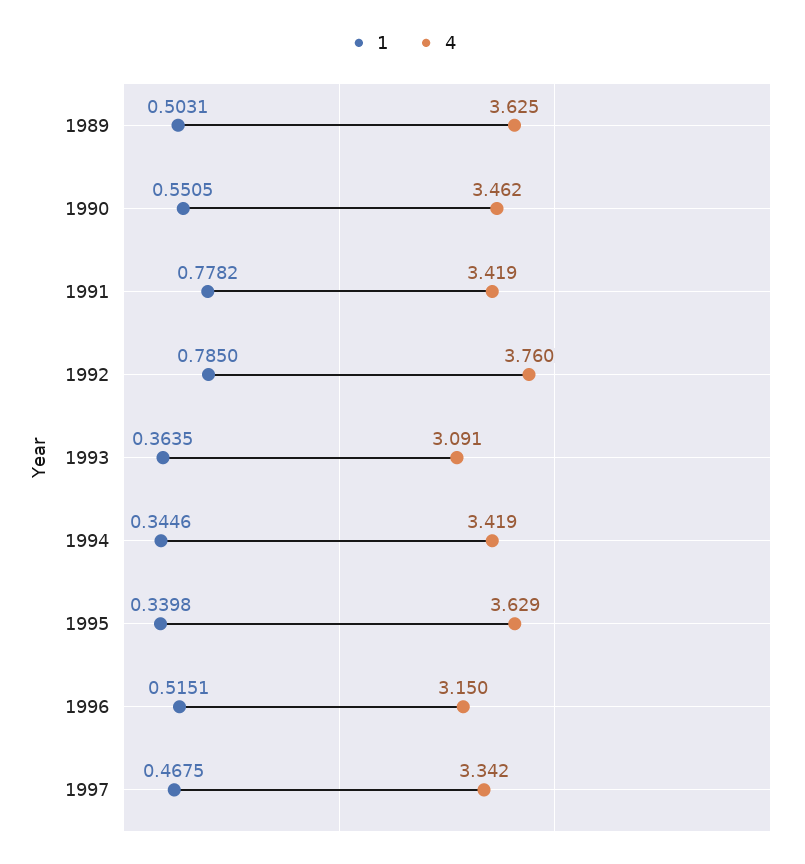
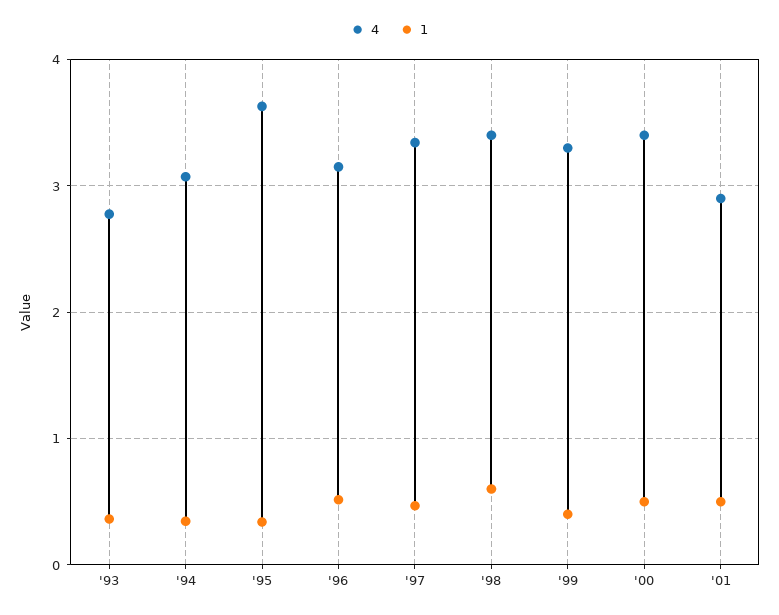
1, 1989: 0.5031 -> none
4, 1989: 3.625 -> none
1, 1990: 0.5505 -> none
4, 1990: 3.462 -> none
1, 1991: 0.7782 -> none
4, 1991: 3.419 -> none
1, 1992: 0.785 -> none
4, 1992: 3.76 -> none
4, 1993: 3.091 -> 2.8
4, 1994: 3.419 -> 3.1
4, '98: none -> 3.4
1, '98: none -> 0.6
4, '99: none -> 3.3
1, '99: none -> 0.4
4, '00: none -> 3.4
1, '00: none -> 0.5
4, '01: none -> 2.9
1, '01: none -> 0.5

